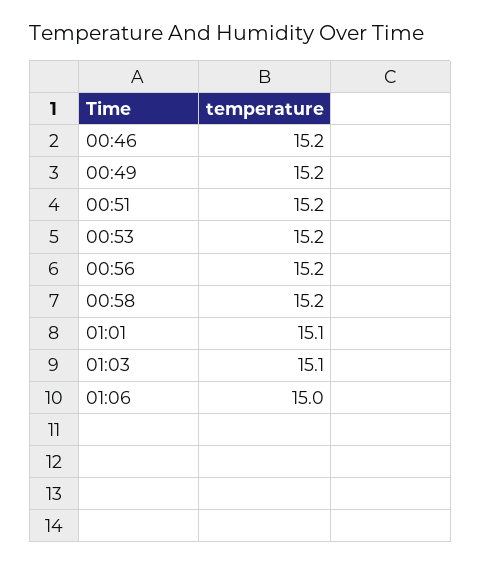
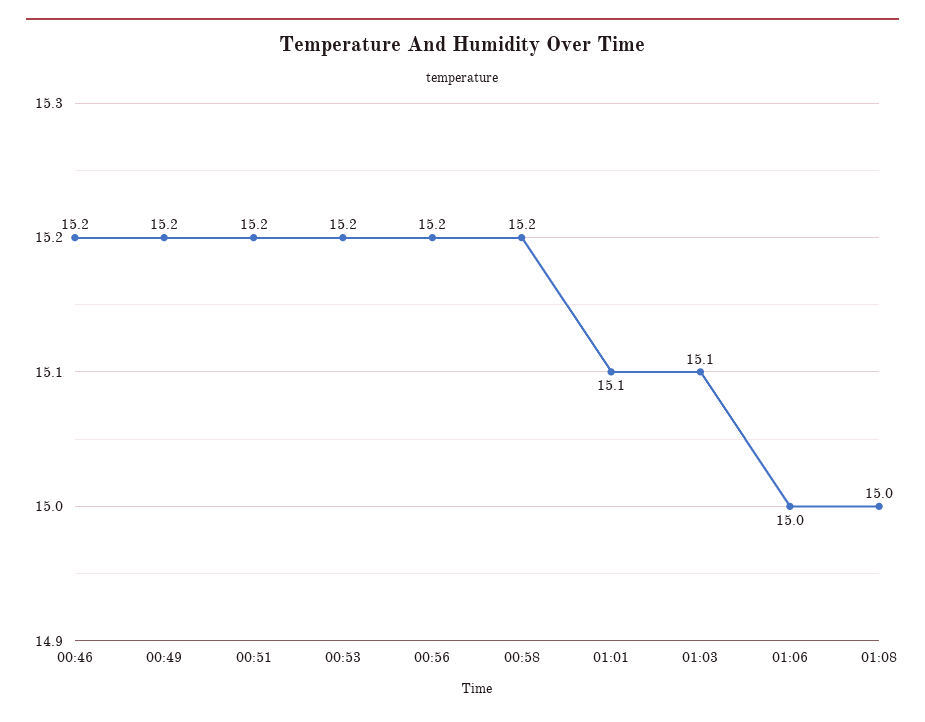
01:08: none -> 15

